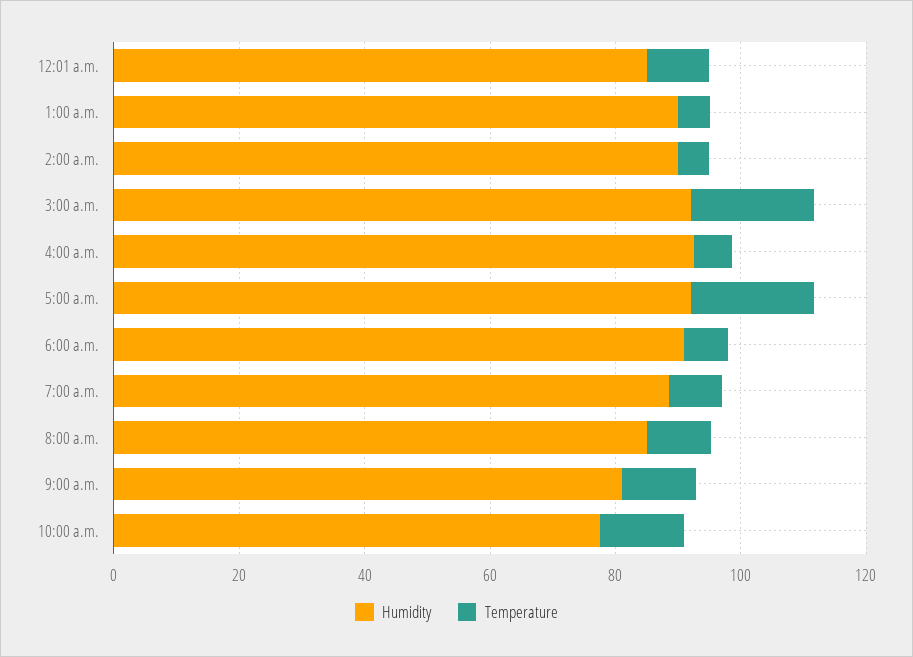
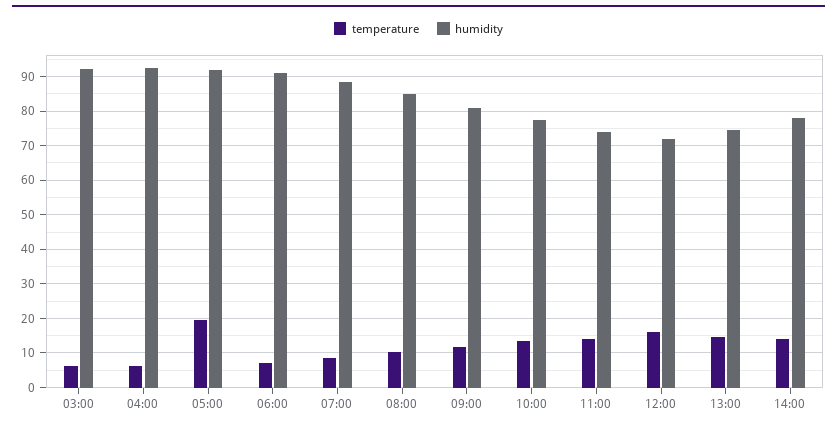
Humidity, 12:01 a.m.: 85 -> none
Temperature, 12:01 a.m.: 10 -> none
Humidity, 1:00 a.m.: 90 -> none
Temperature, 1:00 a.m.: 5 -> none
Humidity, 2:00 a.m.: 90 -> none
Temperature, 2:00 a.m.: 5 -> none
Temperature, 3:00 a.m.: 20 -> 6
Temperature, 11:00: none -> 14
Humidity, 11:00: none -> 74
Temperature, 12:00: none -> 16
Humidity, 12:00: none -> 72
Temperature, 13:00: none -> 14
Humidity, 13:00: none -> 74
Temperature, 14:00: none -> 14
Humidity, 14:00: none -> 78

